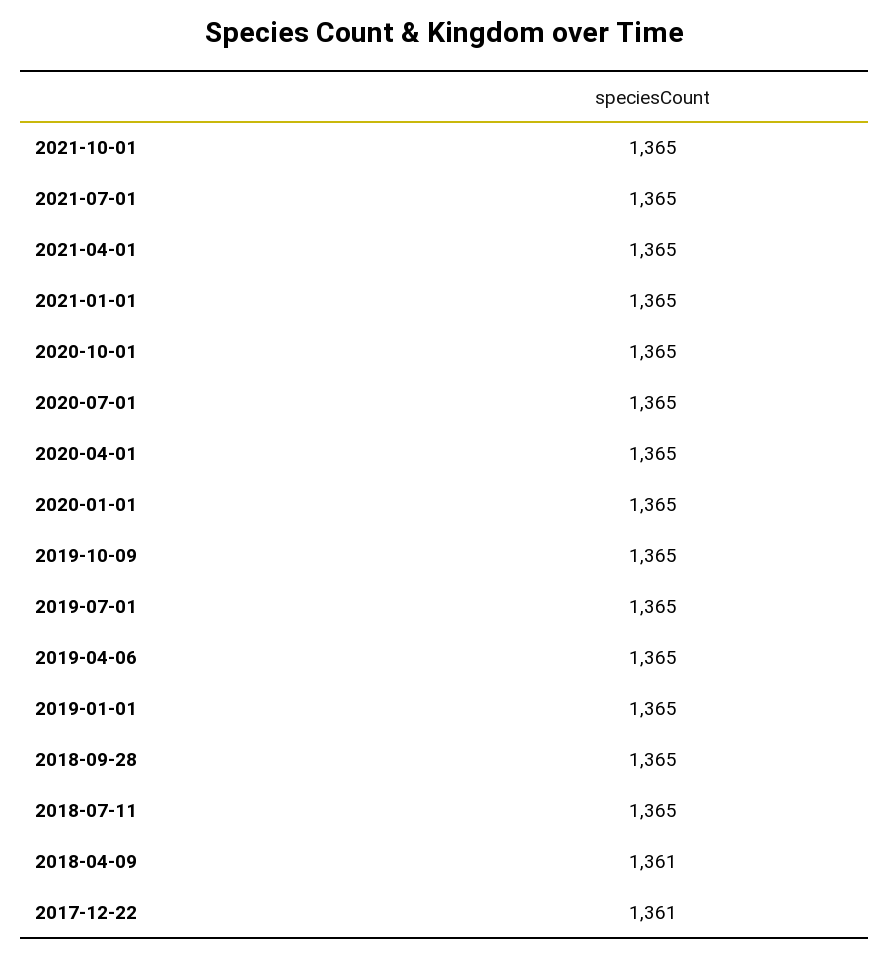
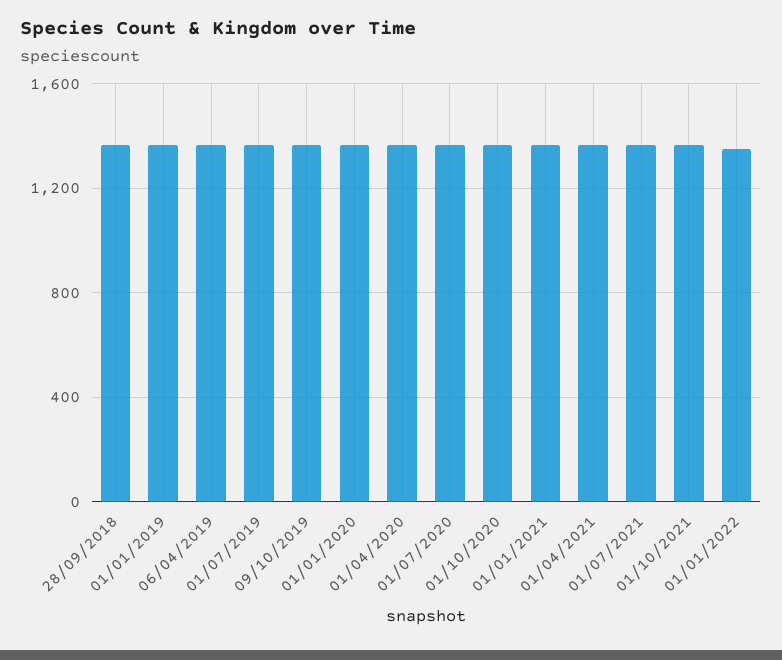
2018-07-11: 1365 -> none
2018-04-09: 1361 -> none
2017-12-22: 1361 -> none
01/01/2022: none -> 1350

